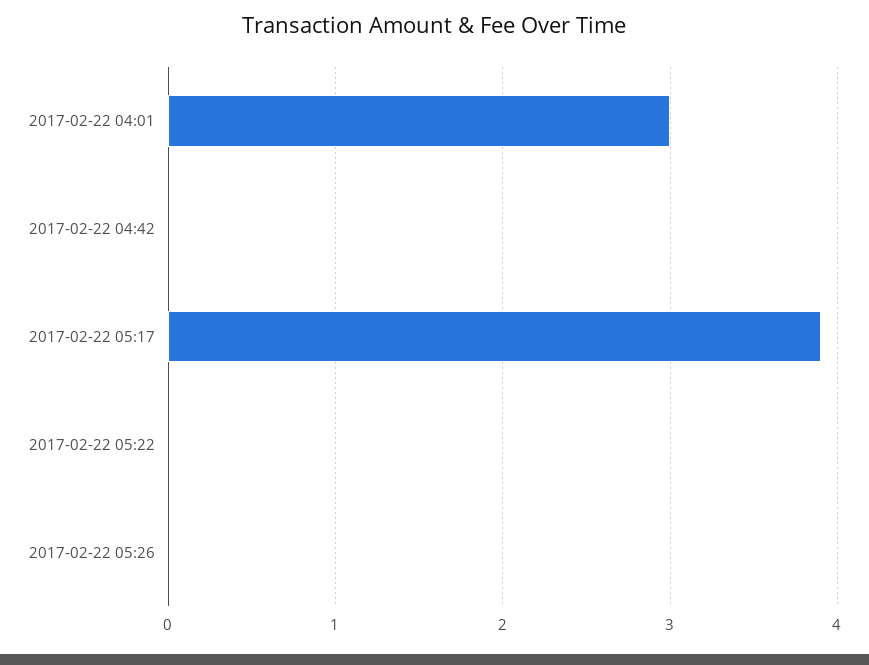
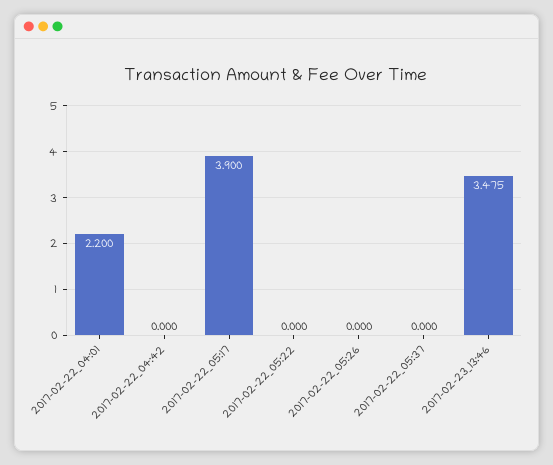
2017-02-22 04:01: 3 -> 2.2
2017-02-22_05:37: none -> 0
2017-02-23_13:46: none -> 3.475

